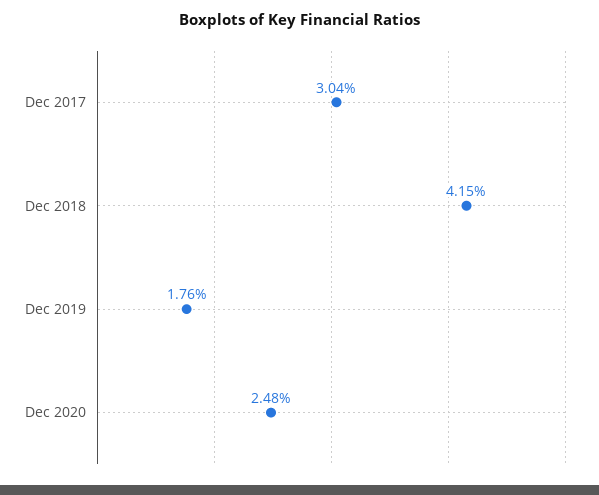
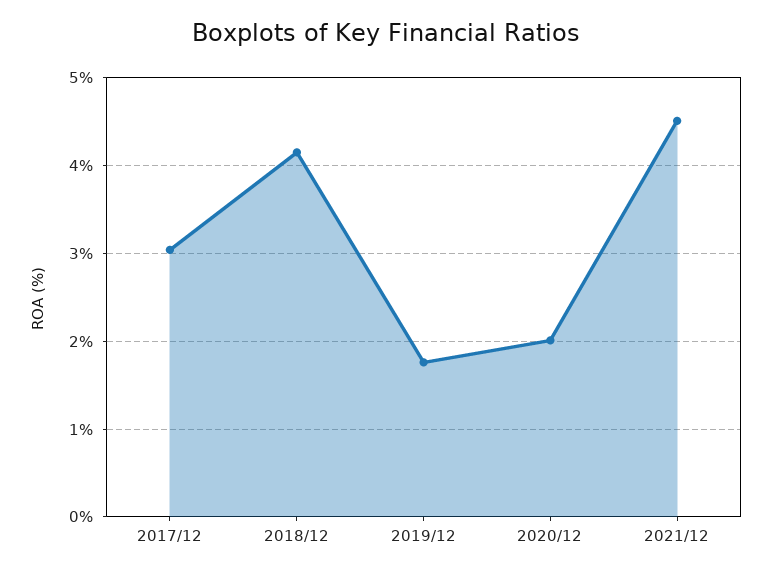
Dec 2020: 2.48 -> 2
2021/12: none -> 4.5

